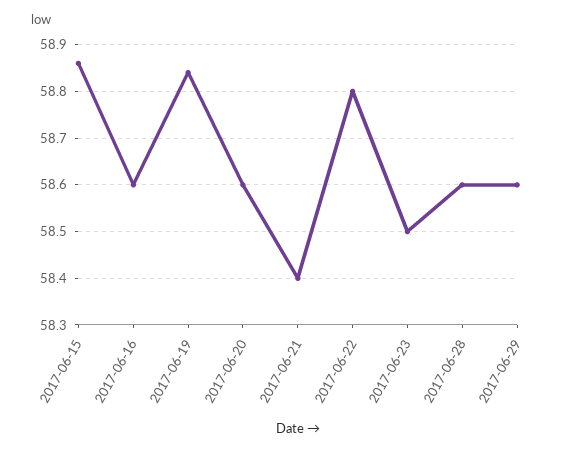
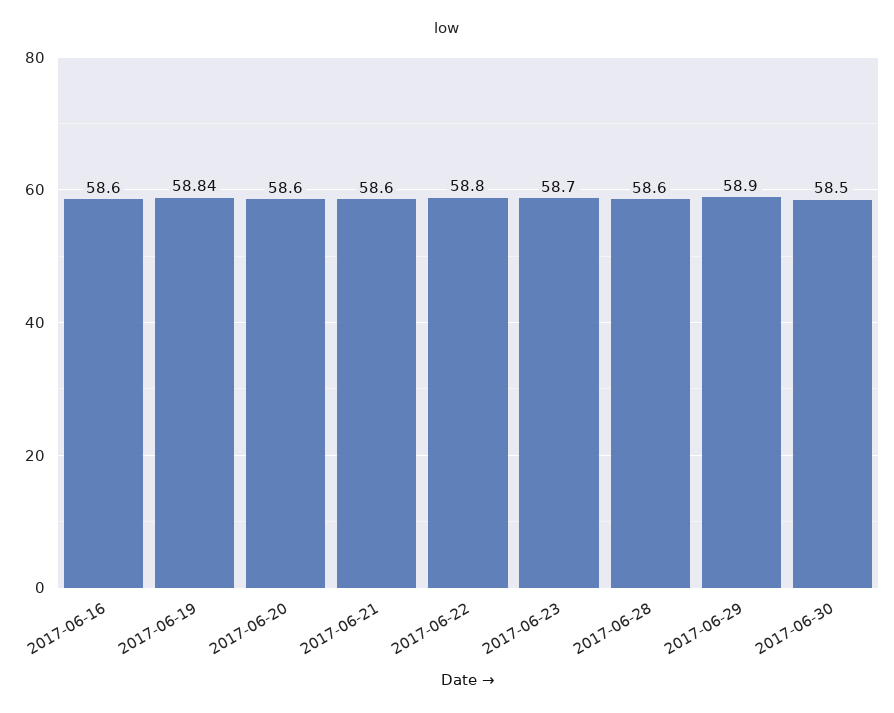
2017-06-15: 58.85 -> none
2017-06-21: 58.4 -> 58.6
2017-06-23: 58.5 -> 58.7
2017-06-29: 58.6 -> 58.9
2017-06-30: none -> 58.5

